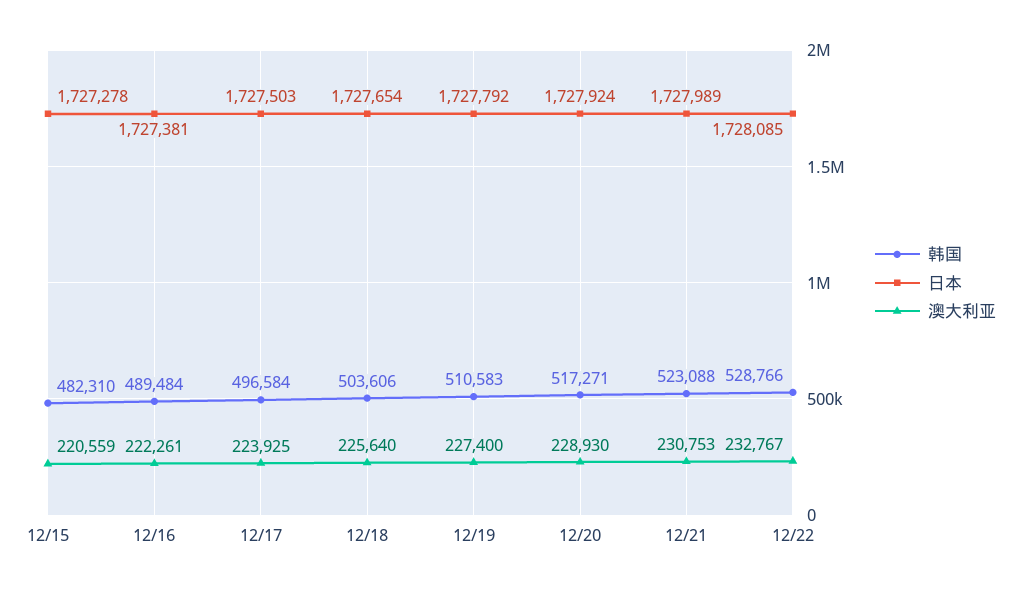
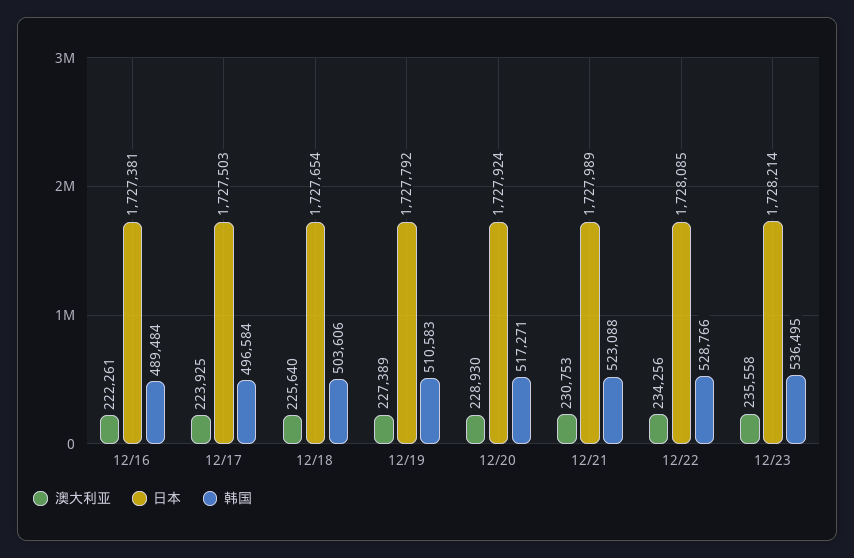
韩国, 12/15: 482310 -> none
日本, 12/15: 1727278 -> none
澳大利亚, 12/15: 220559 -> none
澳大利亚, 12/19: 227400 -> 227389
澳大利亚, 12/22: 232767 -> 234256
澳大利亚, 12/23: none -> 235558
日本, 12/23: none -> 1728214
韩国, 12/23: none -> 536495

